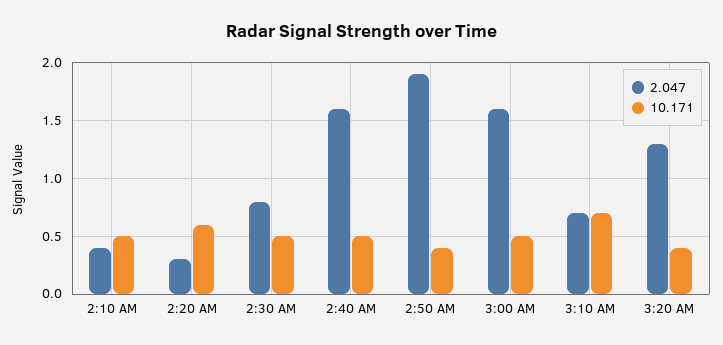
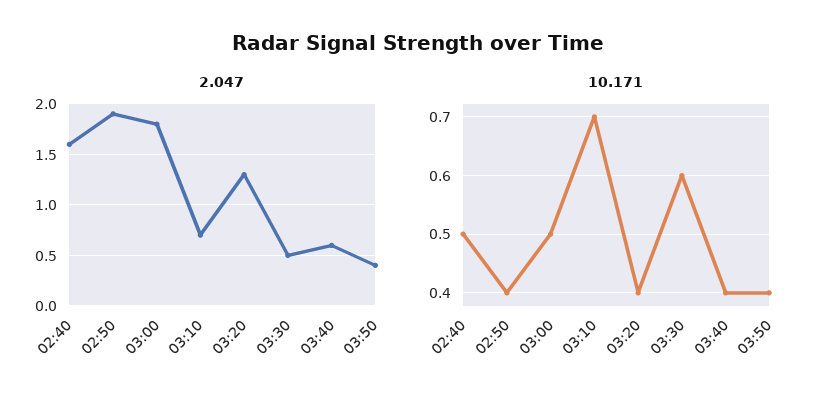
2.047, 2:10 AM: 0.4 -> none
10.171, 2:10 AM: 0.5 -> none
2.047, 2:20 AM: 0.3 -> none
10.171, 2:20 AM: 0.6 -> none
2.047, 2:30 AM: 0.8 -> none
10.171, 2:30 AM: 0.5 -> none
2.047, 3:00 AM: 1.6 -> 1.8
2.047, 03:30: none -> 0.5
2.047, 03:40: none -> 0.6
2.047, 03:50: none -> 0.4
10.171, 03:30: none -> 0.6
10.171, 03:40: none -> 0.4
10.171, 03:50: none -> 0.4

